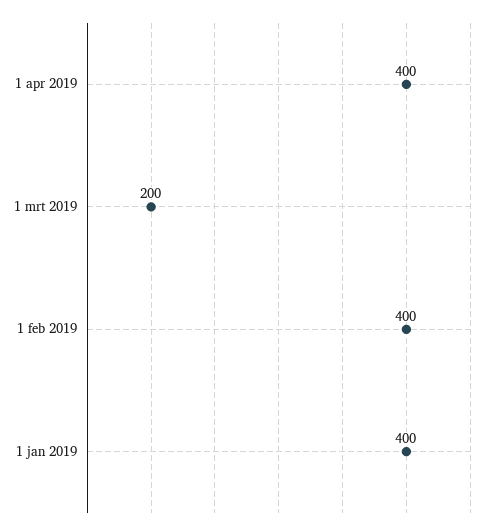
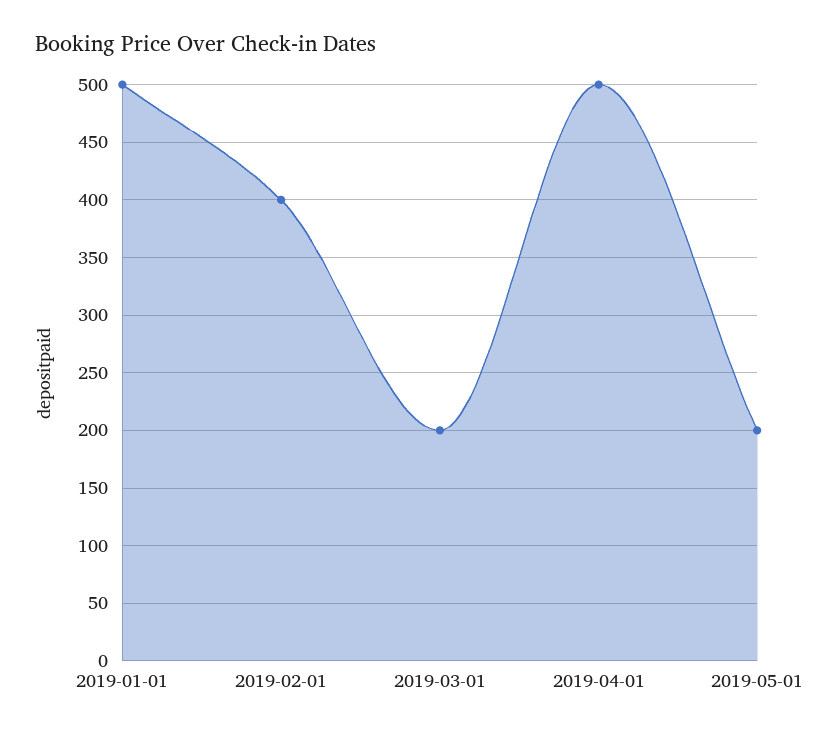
1 apr 2019: 400 -> 500
1 jan 2019: 400 -> 500
2019-05-01: none -> 200

